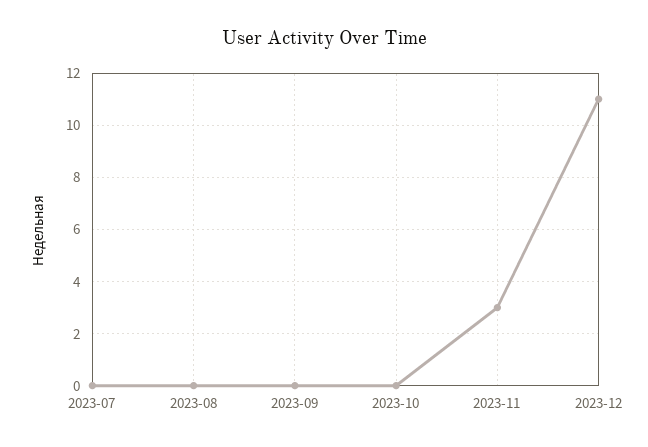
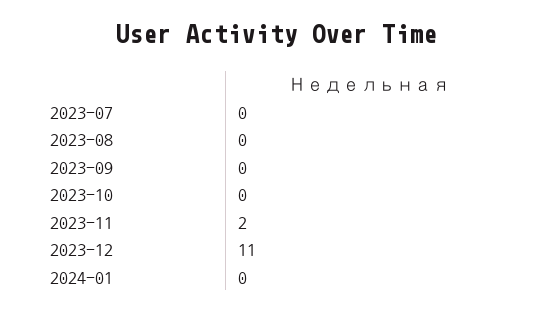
2023-11: 3 -> 2
2024-01: none -> 0

